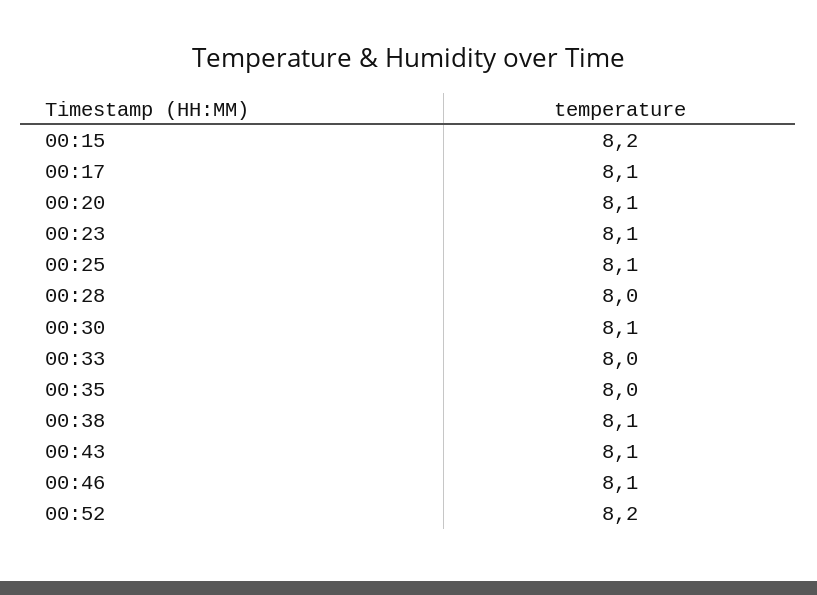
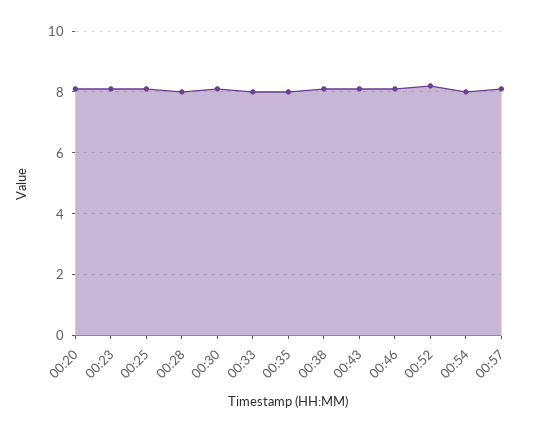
00:15: 8.2 -> none
00:17: 8.1 -> none
00:54: none -> 8
00:57: none -> 8

